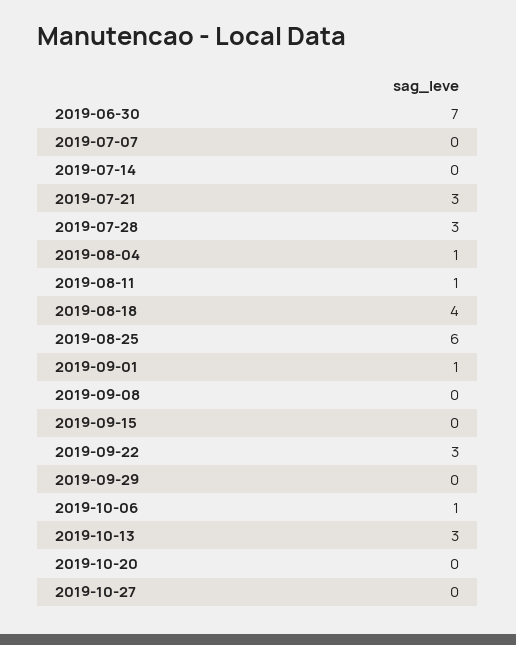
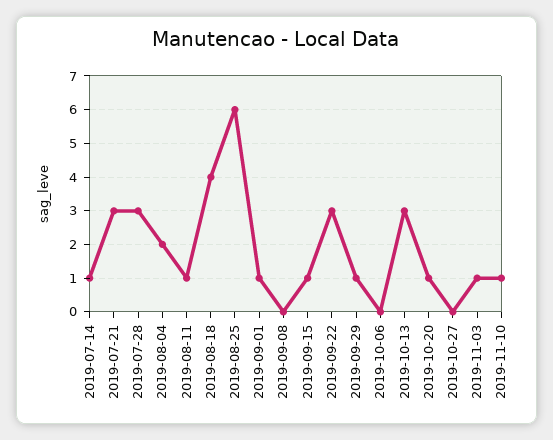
2019-06-30: 7 -> none
2019-07-07: 0 -> none
2019-07-14: 0 -> 1
2019-08-04: 1 -> 2
2019-09-15: 0 -> 1
2019-09-29: 0 -> 1
2019-10-06: 1 -> 0
2019-10-20: 0 -> 1
2019-11-03: none -> 1
2019-11-10: none -> 1

